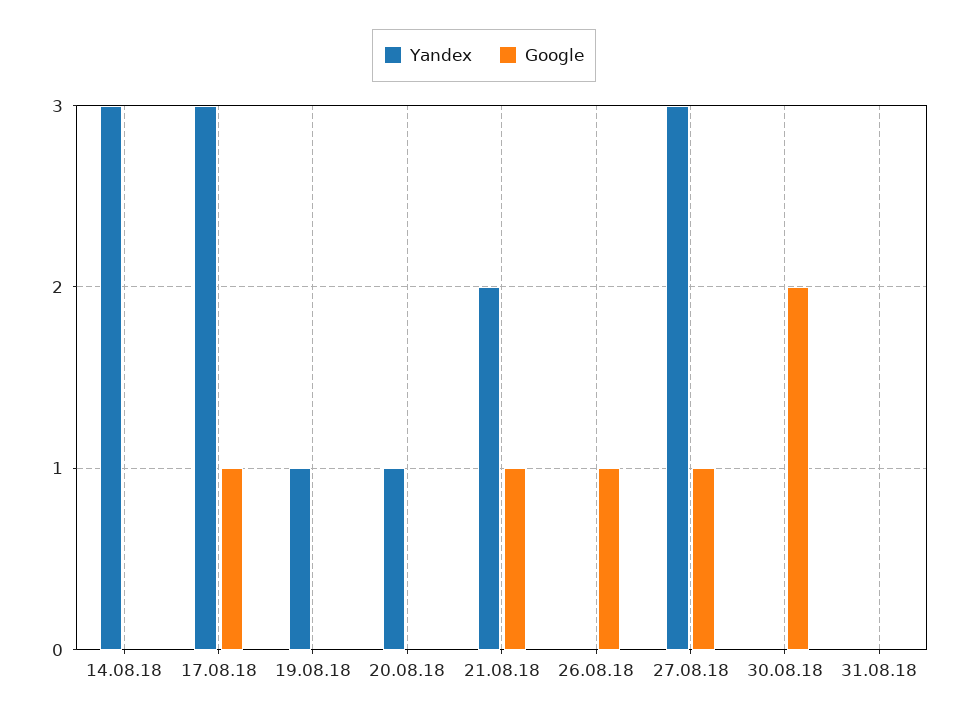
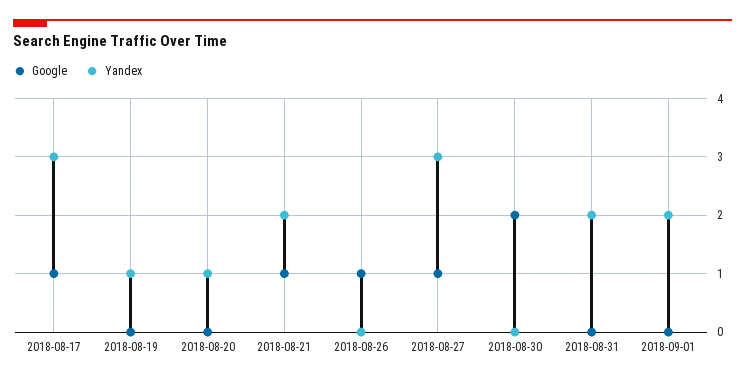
Yandex, 14.08.18: 3 -> none
Google, 14.08.18: 0 -> none
Yandex, 31.08.18: 0 -> 2
Google, 2018-09-01: none -> 0
Yandex, 2018-09-01: none -> 2

